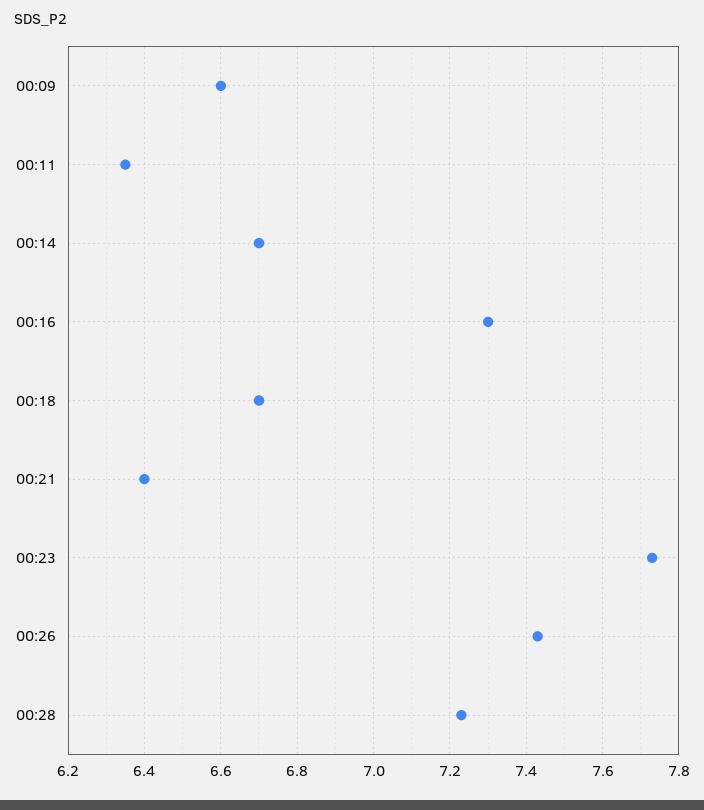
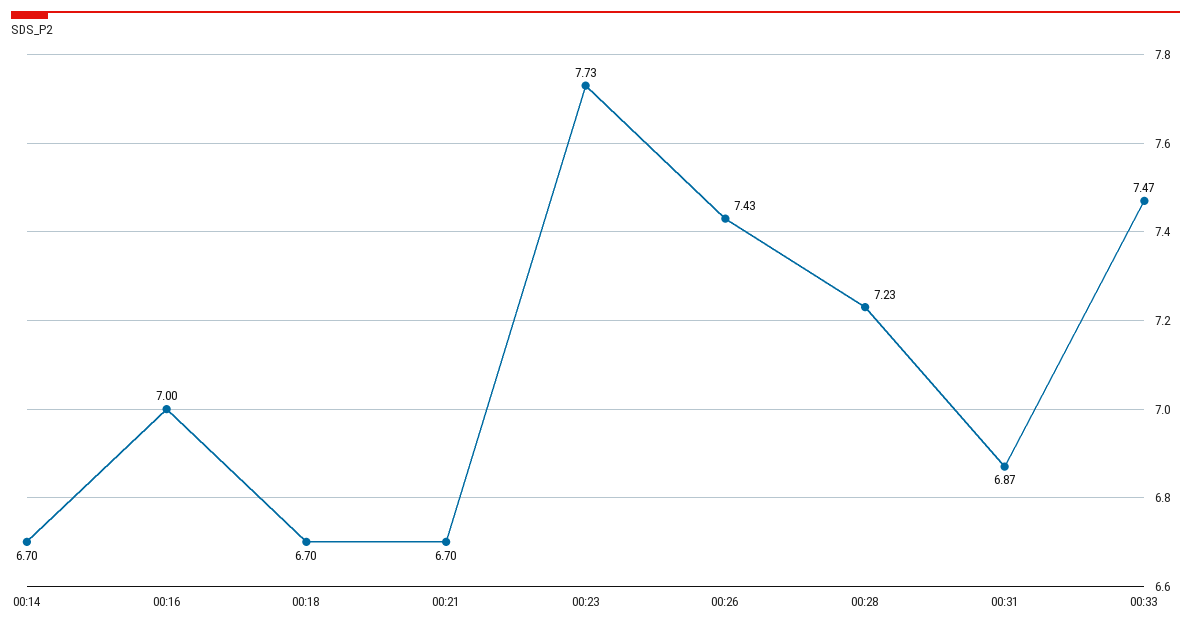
00:09: 6.6 -> none
00:11: 6.35 -> none
00:16: 7.3 -> 7
00:21: 6.4 -> 6.7
00:31: none -> 6.87
00:33: none -> 7.47

